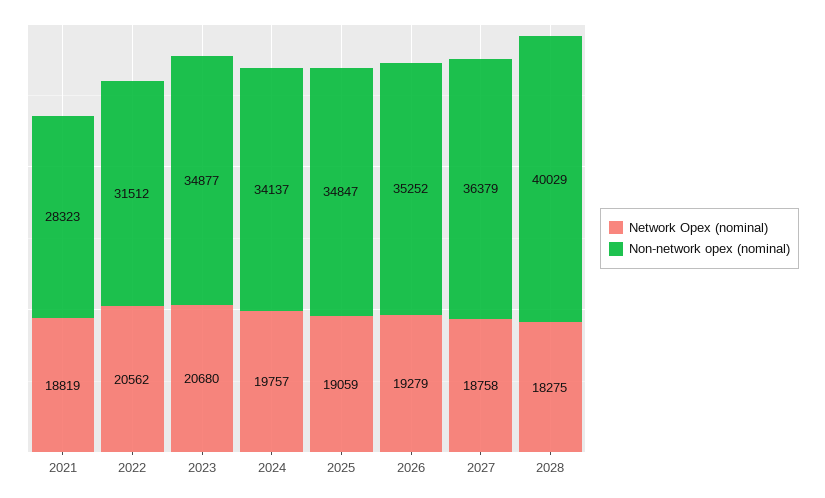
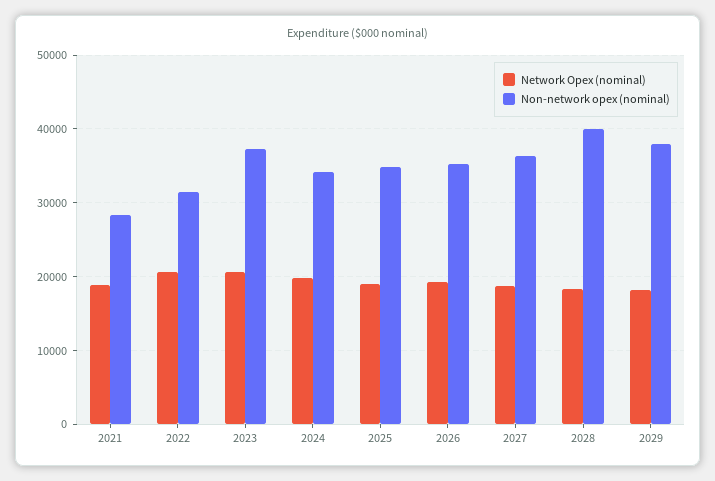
Non-network opex (nominal), 2023: 34877 -> 37000
Network Opex (nominal), 2029: none -> 18000
Non-network opex (nominal), 2029: none -> 38000

